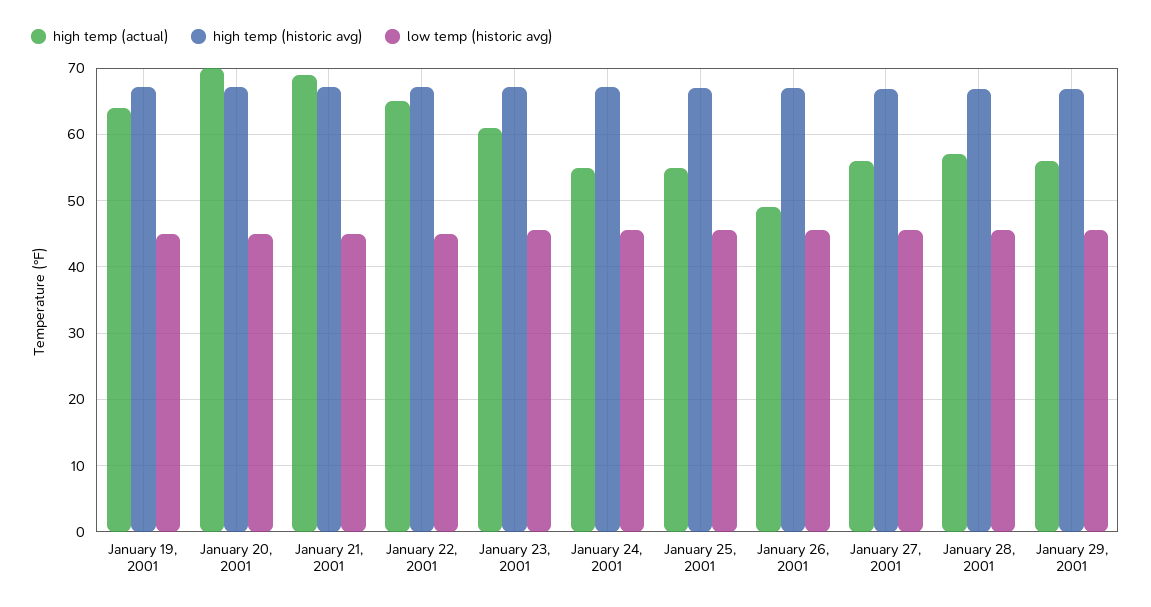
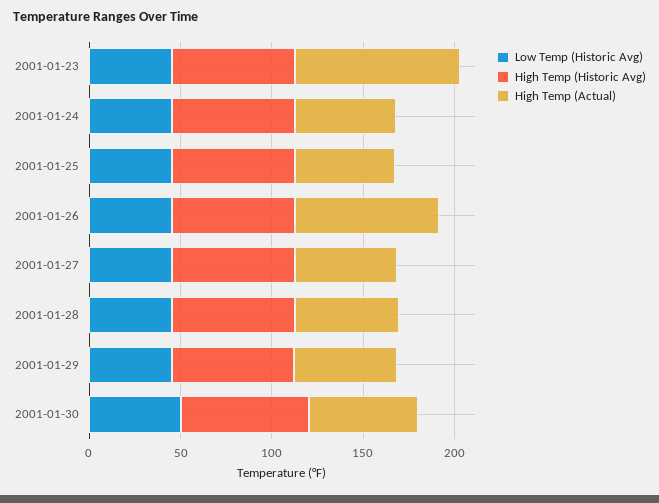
high temp (actual), January 19, 2001: 64 -> none
high temp (historic avg), January 19, 2001: 67 -> none
low temp (historic avg), January 19, 2001: 45 -> none
high temp (actual), January 20, 2001: 70 -> none
high temp (historic avg), January 20, 2001: 67 -> none
low temp (historic avg), January 20, 2001: 45 -> none
high temp (actual), January 21, 2001: 69 -> none
high temp (historic avg), January 21, 2001: 67 -> none
low temp (historic avg), January 21, 2001: 45 -> none
high temp (actual), January 22, 2001: 65 -> none
high temp (historic avg), January 22, 2001: 67 -> none
low temp (historic avg), January 22, 2001: 45 -> none
high temp (actual), January 23, 2001: 61 -> 90
high temp (actual), January 26, 2001: 49 -> 80
low temp (historic avg), 2001-01-30: none -> 50
high temp (historic avg), 2001-01-30: none -> 70
high temp (actual), 2001-01-30: none -> 60

